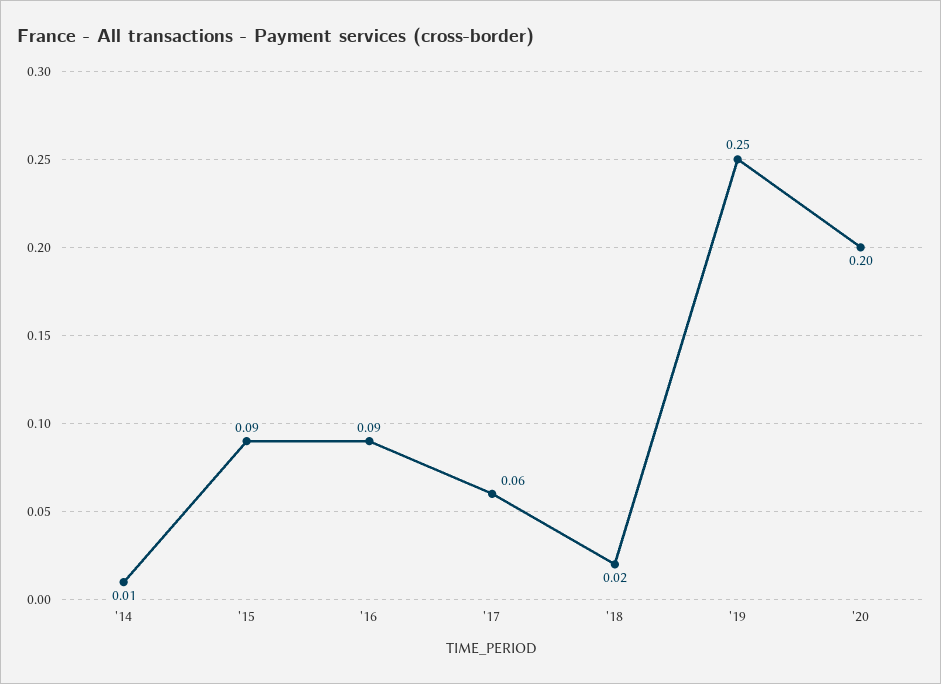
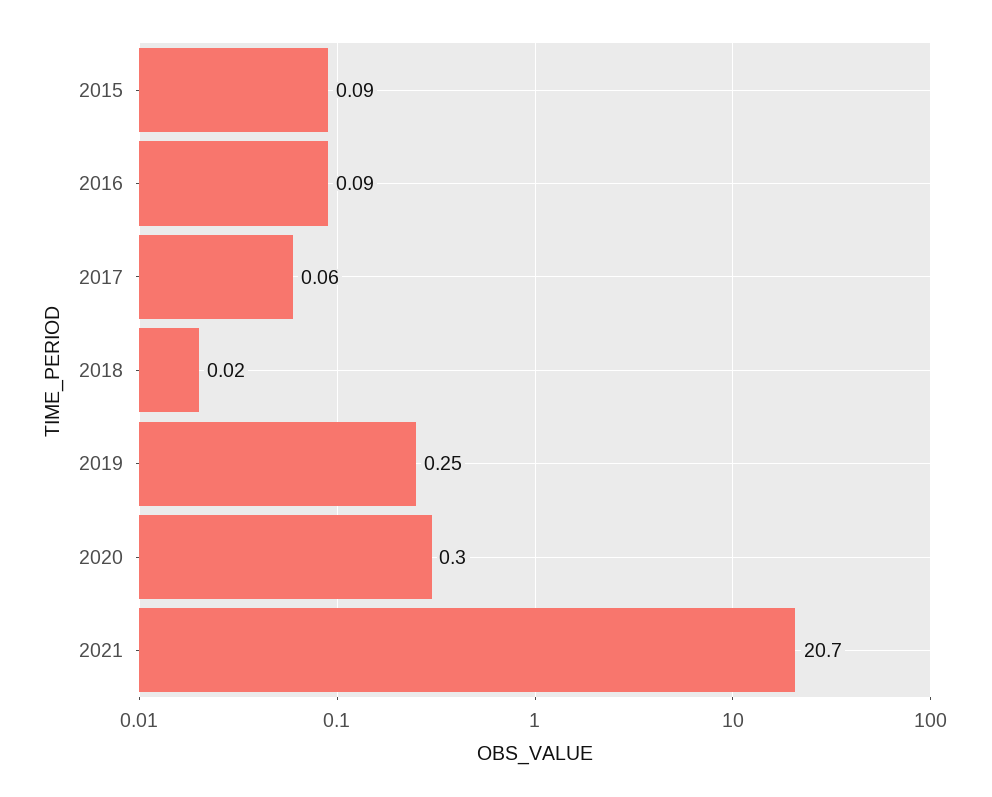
'14: 0.01 -> none
'20: 0.2 -> 0.3
2021: none -> 20.7

